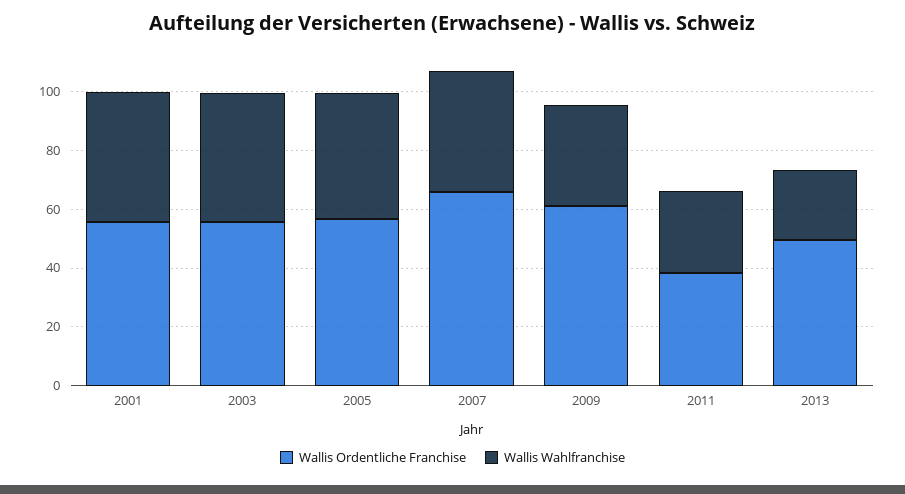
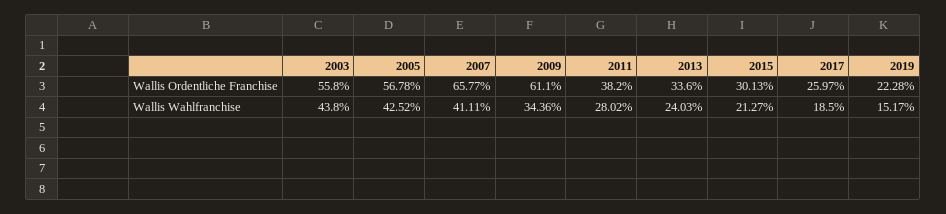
Wallis Ordentliche Franchise, 2001: 55 -> none
Wallis Wahlfranchise, 2001: 45 -> none
Wallis Ordentliche Franchise, 2013: 50 -> 33.6
Wallis Ordentliche Franchise, 2015: none -> 30.13
Wallis Ordentliche Franchise, 2017: none -> 25.97
Wallis Ordentliche Franchise, 2019: none -> 22.28
Wallis Wahlfranchise, 2015: none -> 21.27
Wallis Wahlfranchise, 2017: none -> 18.5
Wallis Wahlfranchise, 2019: none -> 15.17

